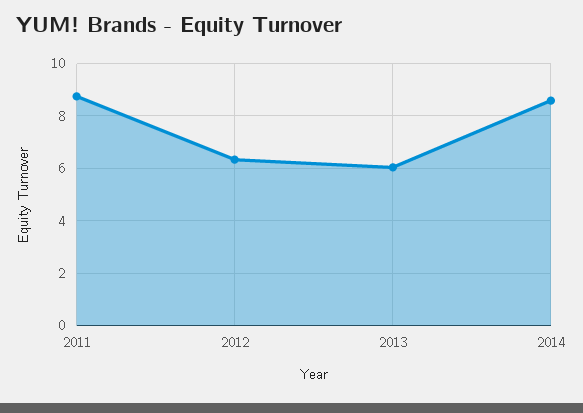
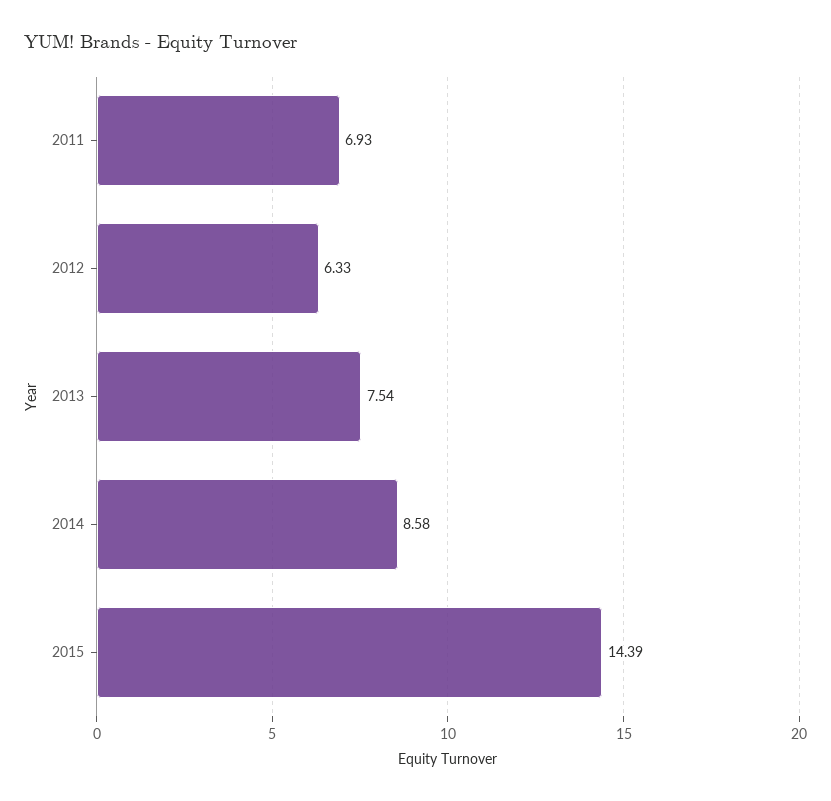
2011: 8.75 -> 6.93
2013: 6 -> 7.54
2015: none -> 14.39

